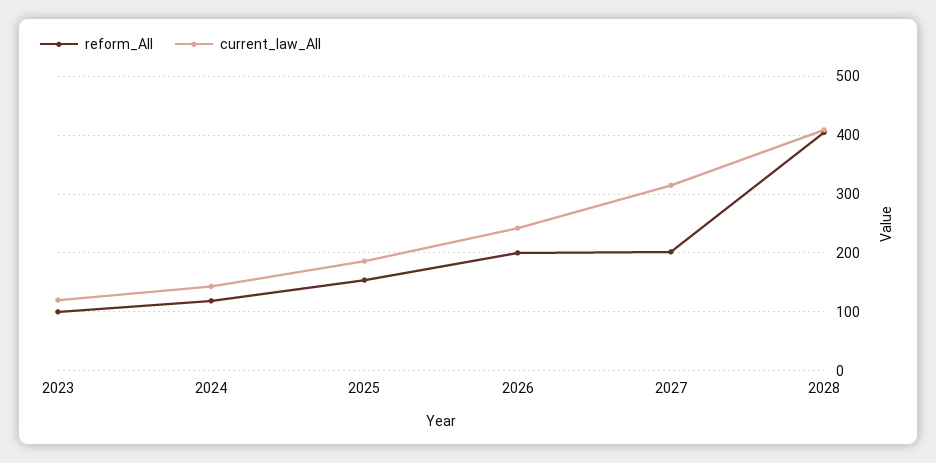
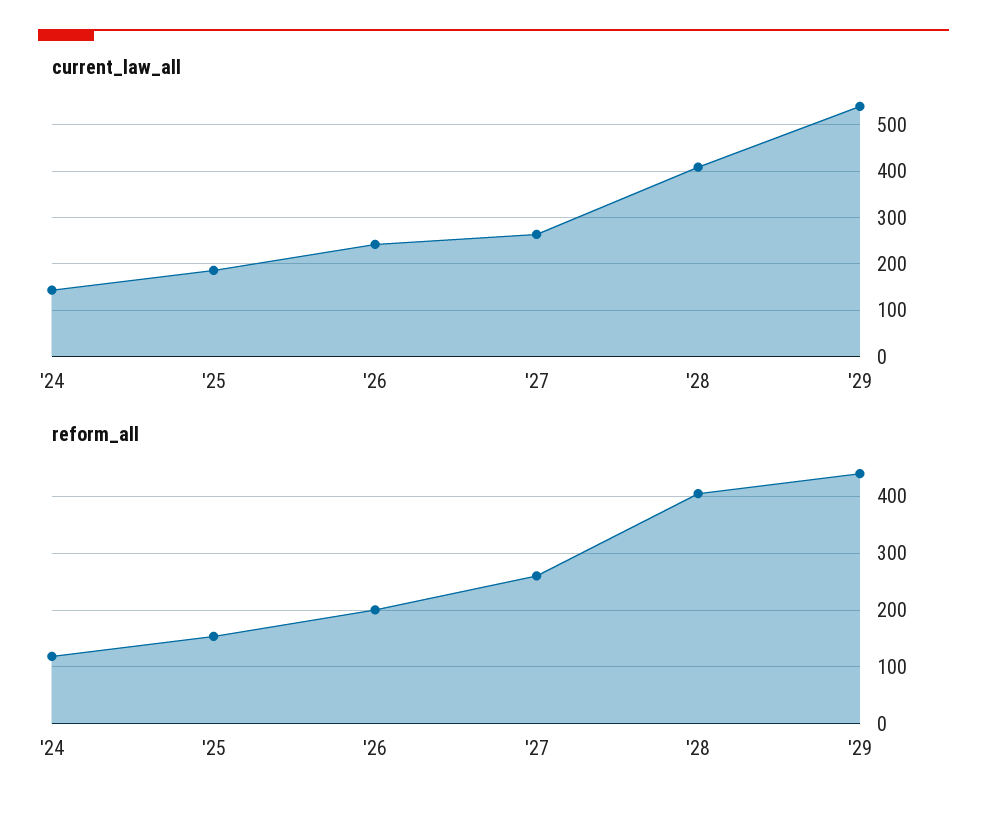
reform_All, 2023: 100 -> none
current_law_All, 2023: 120 -> none
reform_All, 2027: 200 -> 260
current_law_All, 2027: 320 -> 260
current_law_All, '29: none -> 540
reform_All, '29: none -> 440

